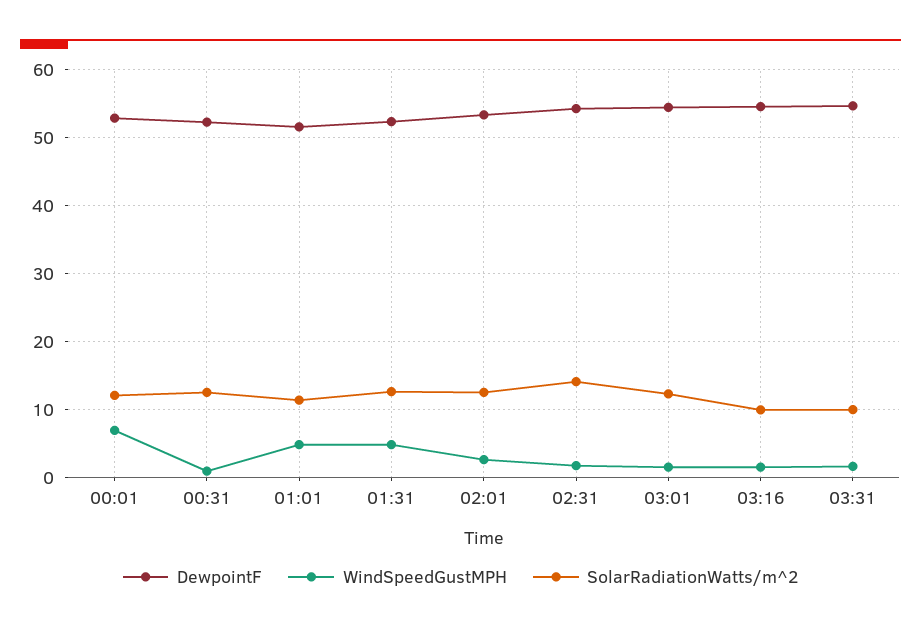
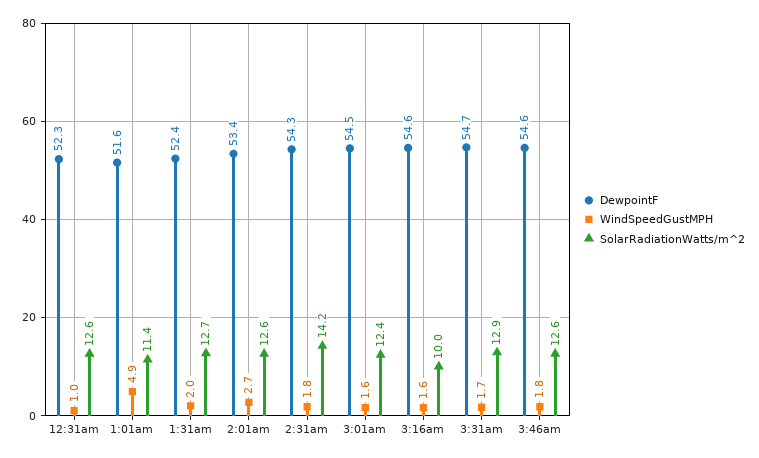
DewpointF, 00:01: 53 -> none
WindSpeedGustMPH, 00:01: 7 -> none
SolarRadiationWatts/m^2, 00:01: 12 -> none
WindSpeedGustMPH, 01:31: 5 -> 2
SolarRadiationWatts/m^2, 03:31: 10 -> 12.9
DewpointF, 3:46am: none -> 54.6
WindSpeedGustMPH, 3:46am: none -> 1.8
SolarRadiationWatts/m^2, 3:46am: none -> 12.6

